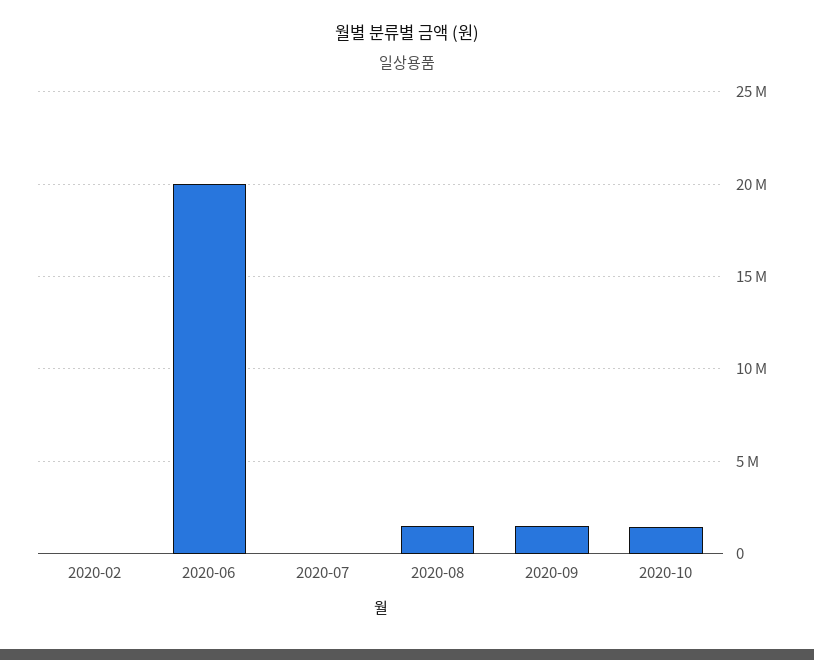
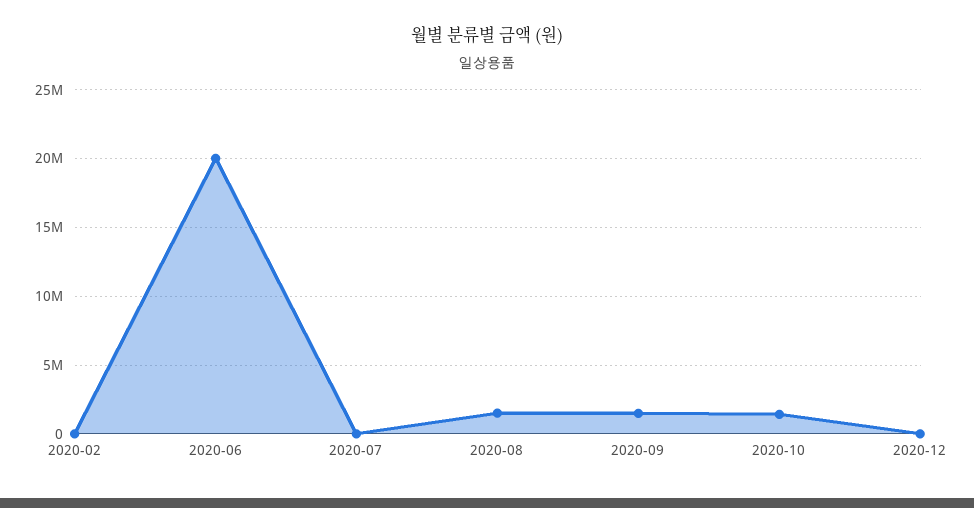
2020-12: none -> 0

